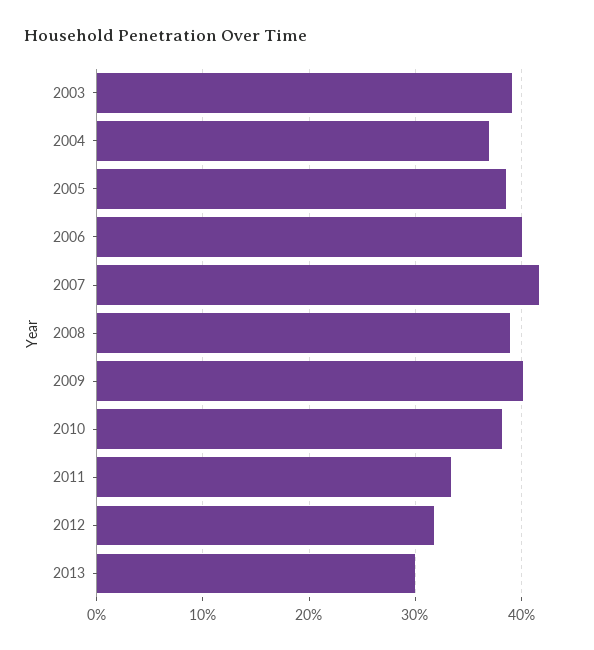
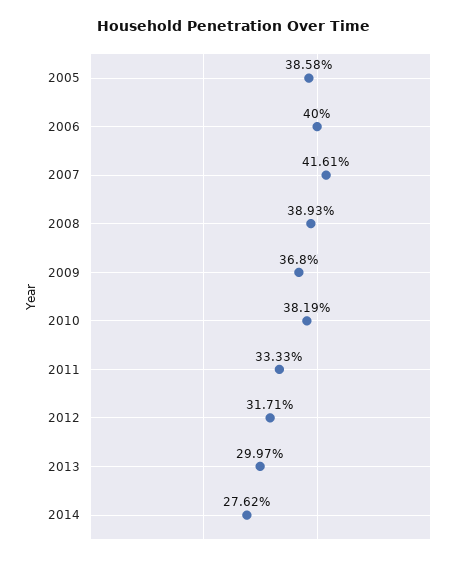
2003: 39 -> none
2004: 37 -> none
2009: 40 -> 36.8
2014: none -> 27.62

